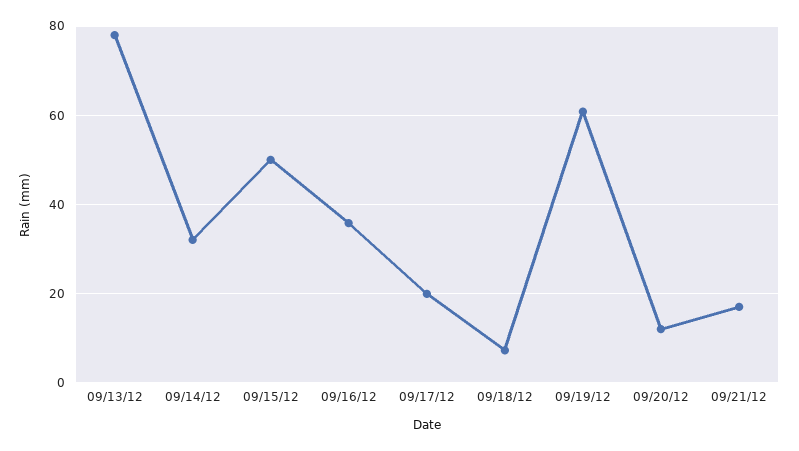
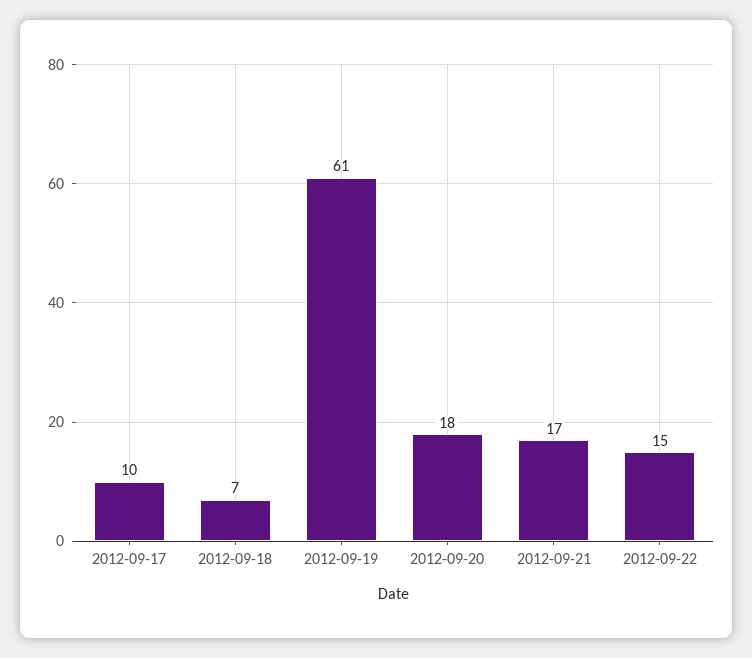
09/13/12: 78 -> none
09/14/12: 32 -> none
09/15/12: 50 -> none
09/16/12: 36 -> none
09/17/12: 20 -> 10
09/20/12: 12 -> 18
2012-09-22: none -> 15

